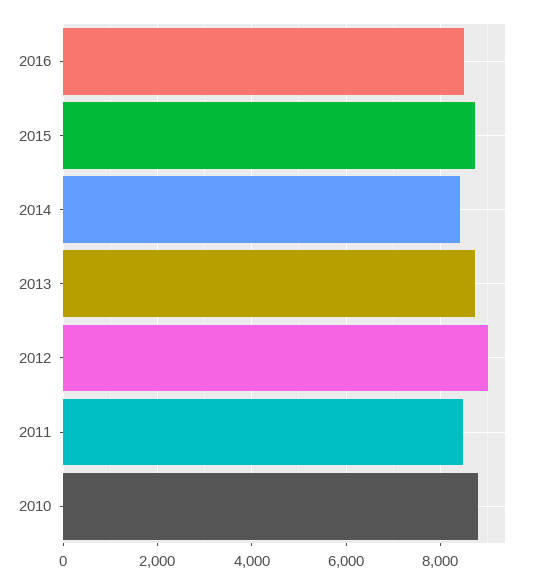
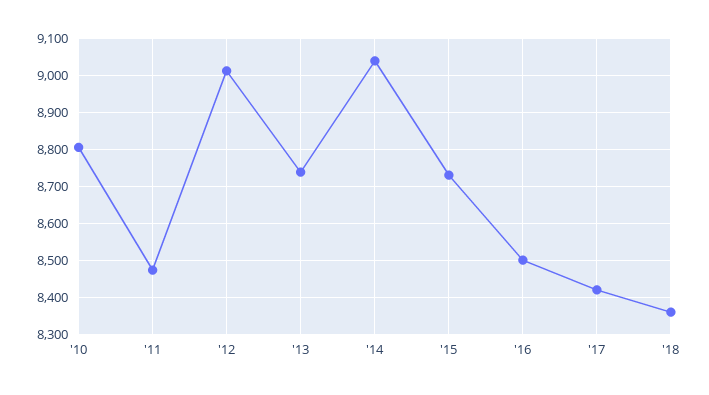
2014: 8400 -> 9040
'17: none -> 8420
'18: none -> 8360

